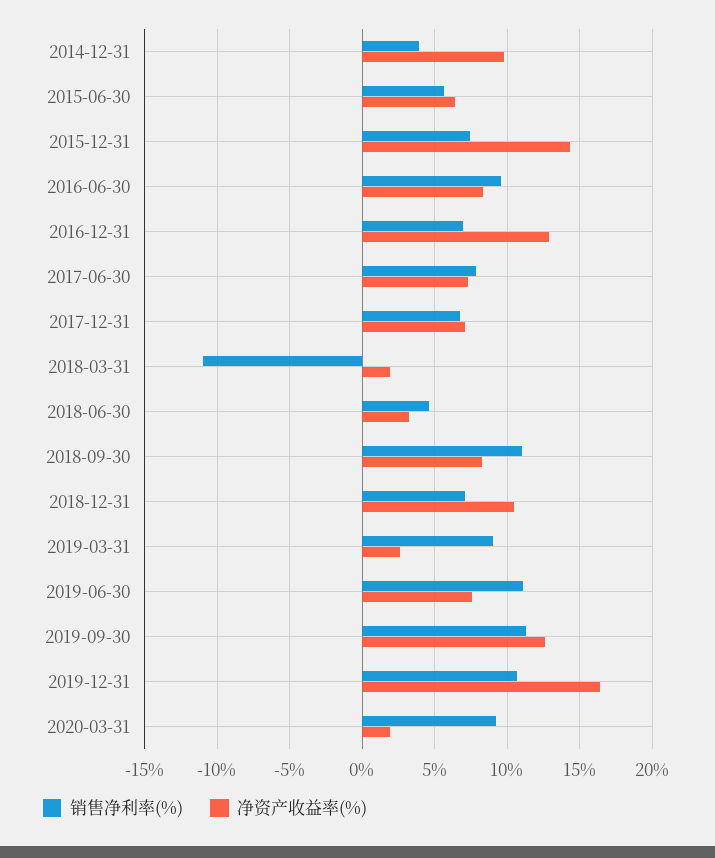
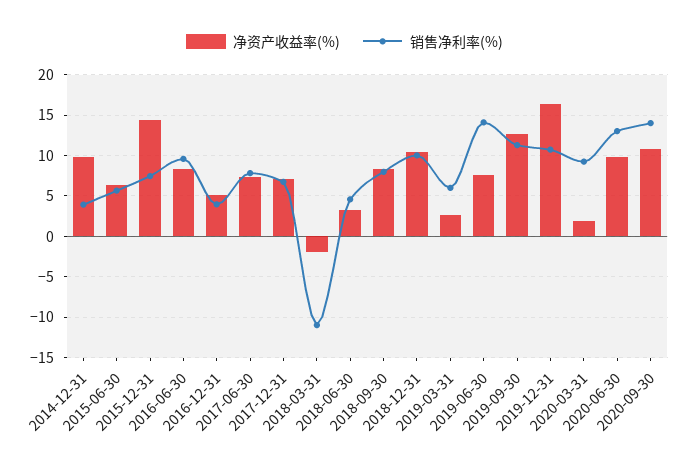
销售净利率(%), 2016-12-31: 7 -> 4
净资产收益率(%), 2016-12-31: 13 -> 5
净资产收益率(%), 2018-03-31: 2 -> -2
销售净利率(%), 2018-09-30: 11 -> 8
销售净利率(%), 2018-12-31: 7 -> 10
销售净利率(%), 2019-03-31: 9 -> 6
销售净利率(%), 2019-06-30: 11 -> 14
净资产收益率(%), 2020-06-30: none -> 10
销售净利率(%), 2020-06-30: none -> 13
净资产收益率(%), 2020-09-30: none -> 11
销售净利率(%), 2020-09-30: none -> 14

